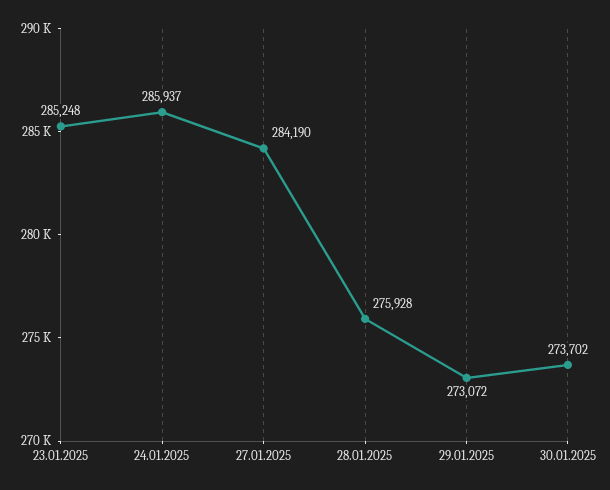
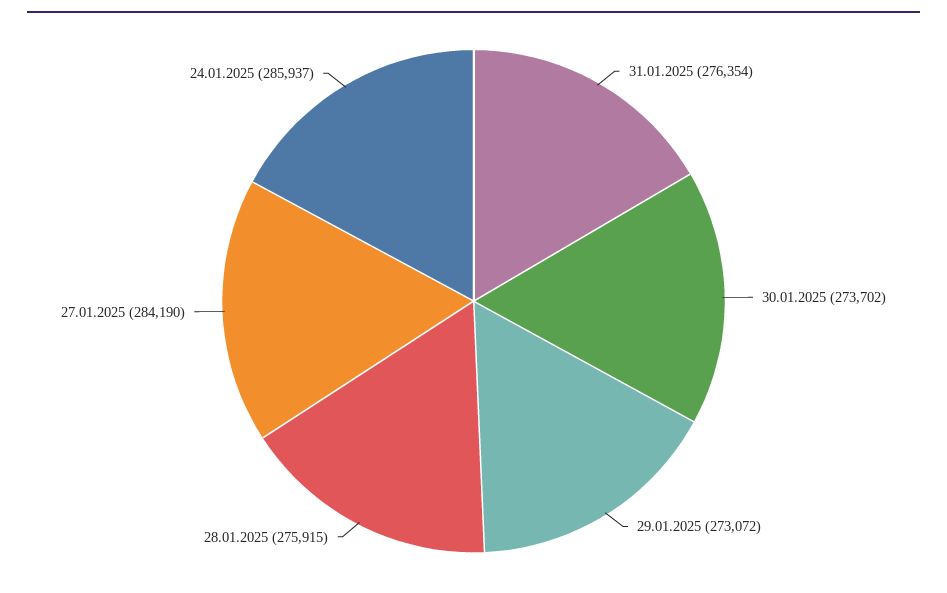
23.01.2025: 285248 -> none
28.01.2025: 275928 -> 275915
31.01.2025: none -> 276354

